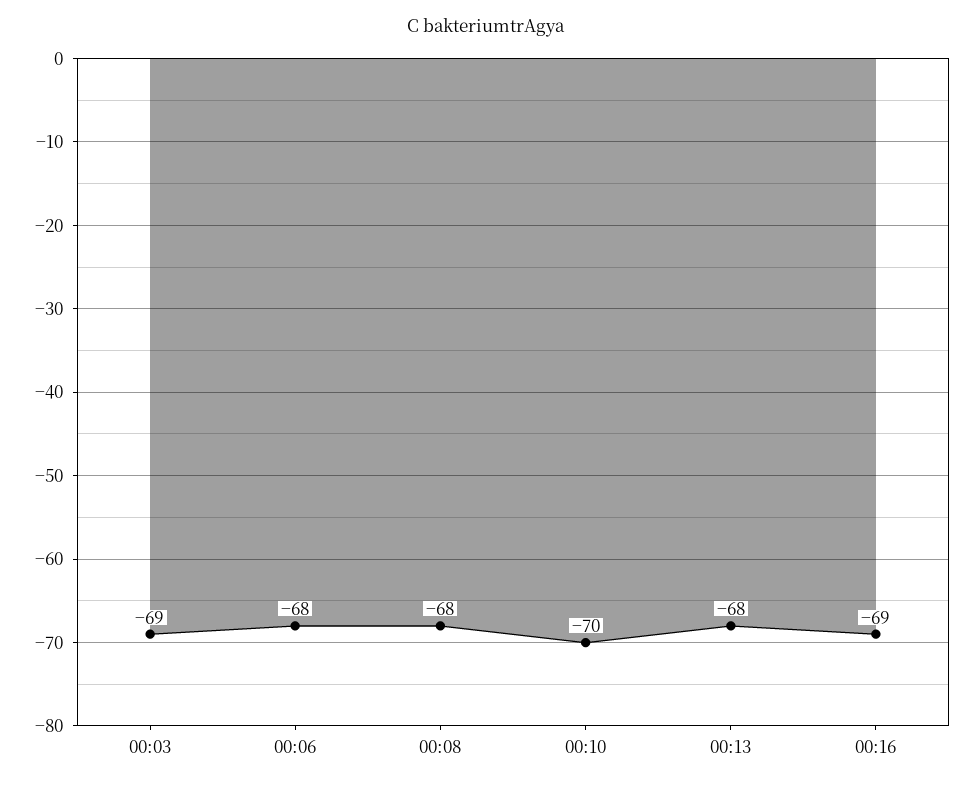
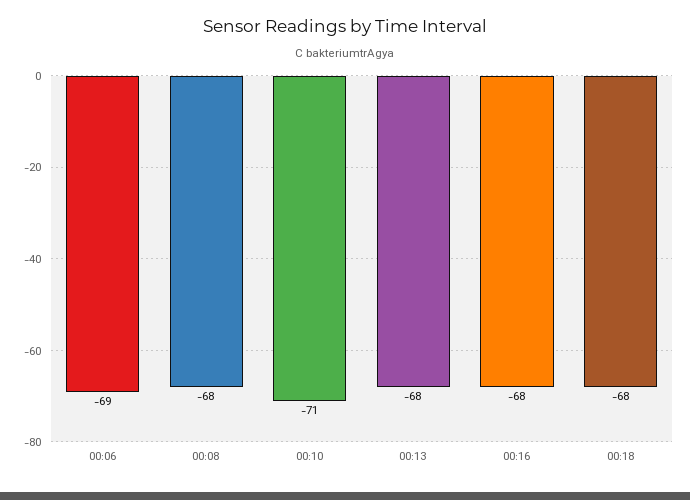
00:03: -69 -> none
00:06: -68 -> -69
00:10: -70 -> -71
00:16: -69 -> -68
00:18: none -> -68

